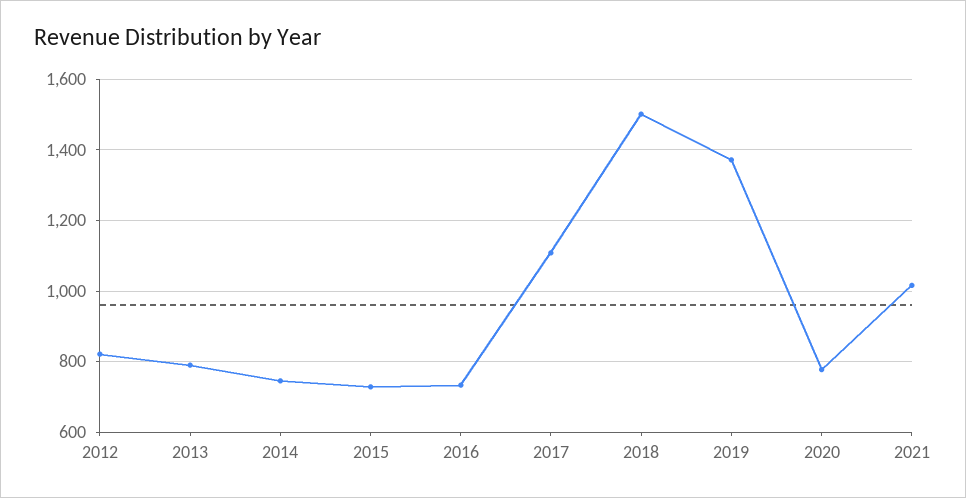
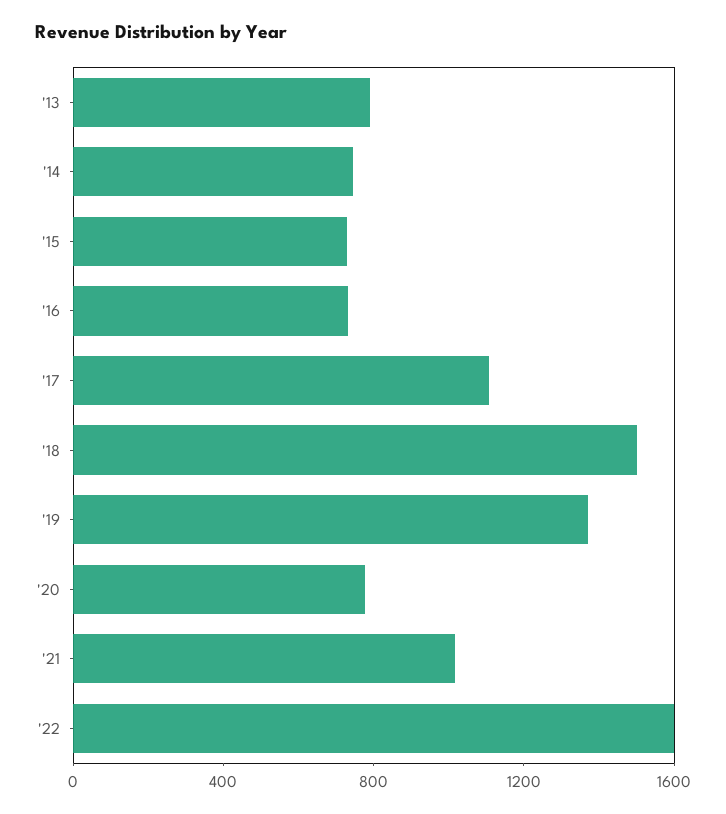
2012: 820 -> none
'22: none -> 1600

